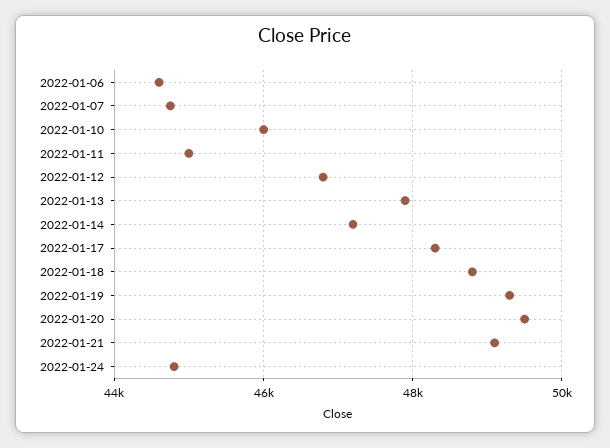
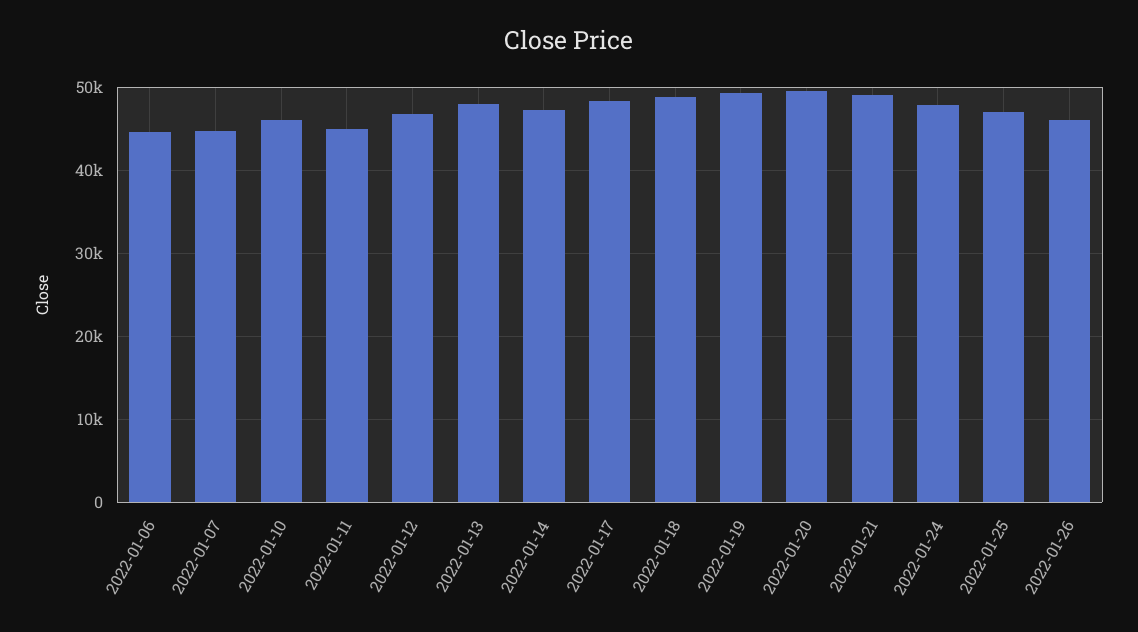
2022-01-24: 44800 -> 48000
2022-01-25: none -> 47000
2022-01-26: none -> 46000

